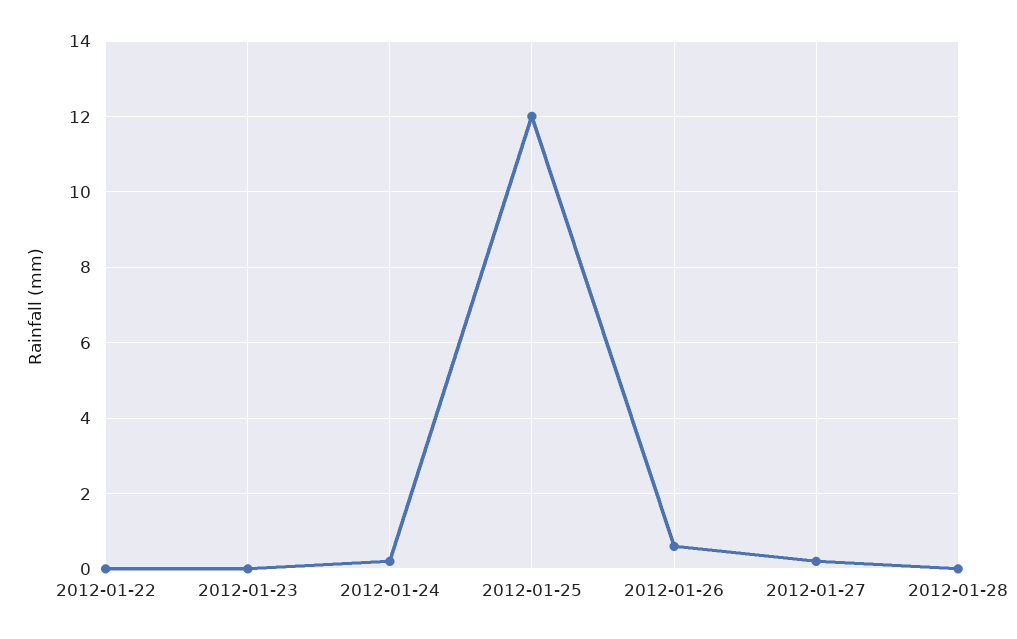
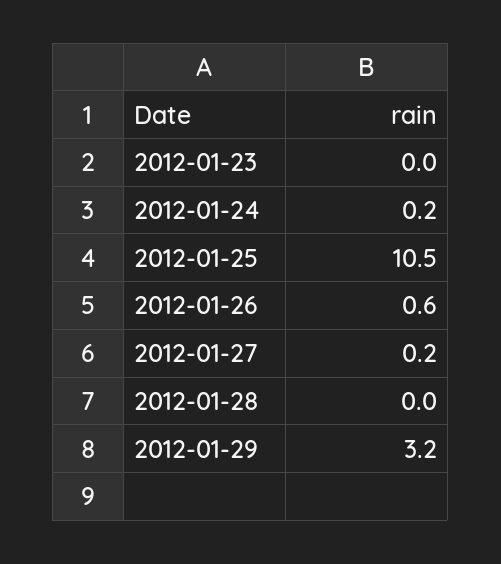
2012-01-22: 0 -> none
2012-01-25: 12 -> 10.5
2012-01-29: none -> 3.2

